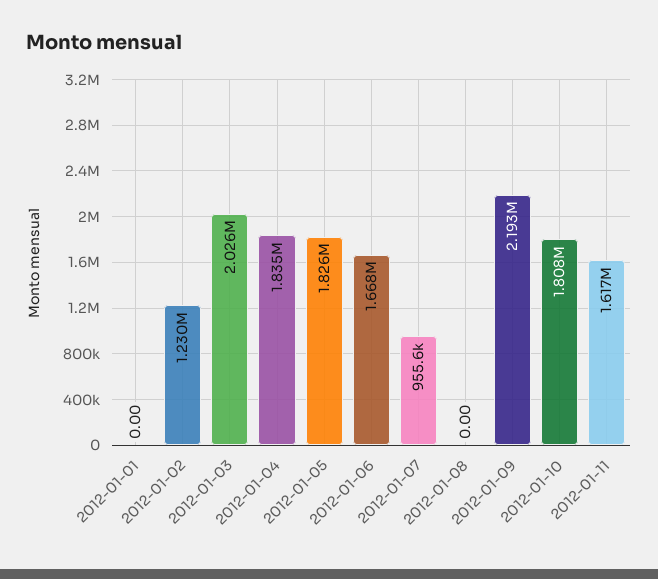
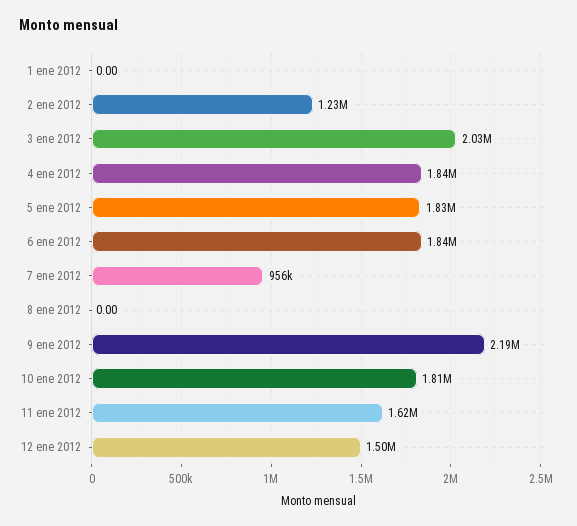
2012-01-06: 1668000 -> 1840000
12 ene 2012: none -> 1500000

